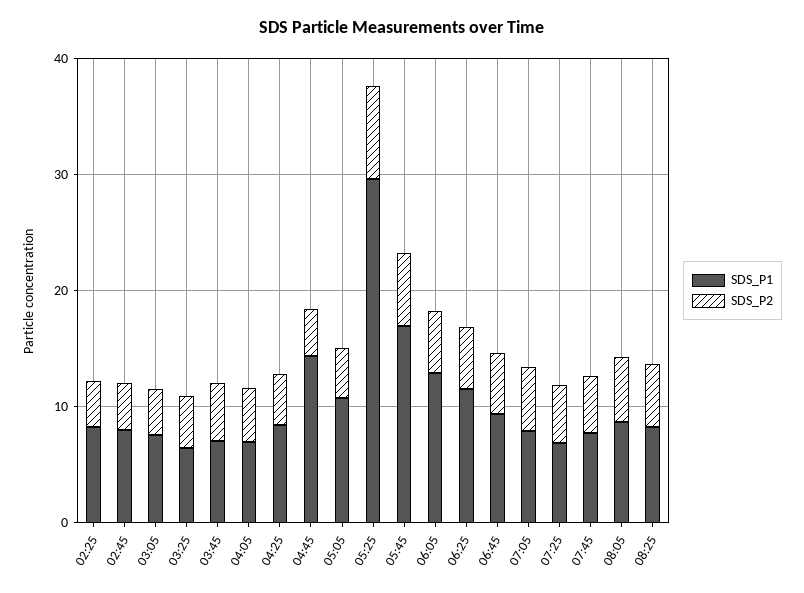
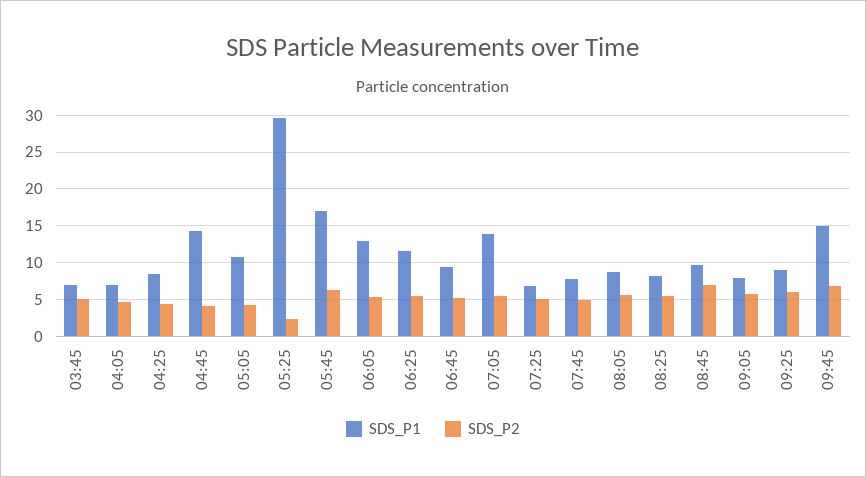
SDS_P1, 02:25: 8 -> none
SDS_P2, 02:25: 4 -> none
SDS_P1, 02:45: 8 -> none
SDS_P2, 02:45: 4 -> none
SDS_P1, 03:05: 8 -> none
SDS_P2, 03:05: 4 -> none
SDS_P1, 03:25: 6 -> none
SDS_P2, 03:25: 4 -> none
SDS_P2, 05:25: 8 -> 2
SDS_P1, 07:05: 8 -> 14
SDS_P1, 08:45: none -> 10
SDS_P2, 08:45: none -> 7
SDS_P1, 09:05: none -> 8
SDS_P2, 09:05: none -> 6
SDS_P1, 09:25: none -> 9
SDS_P2, 09:25: none -> 6
SDS_P1, 09:45: none -> 15
SDS_P2, 09:45: none -> 7

